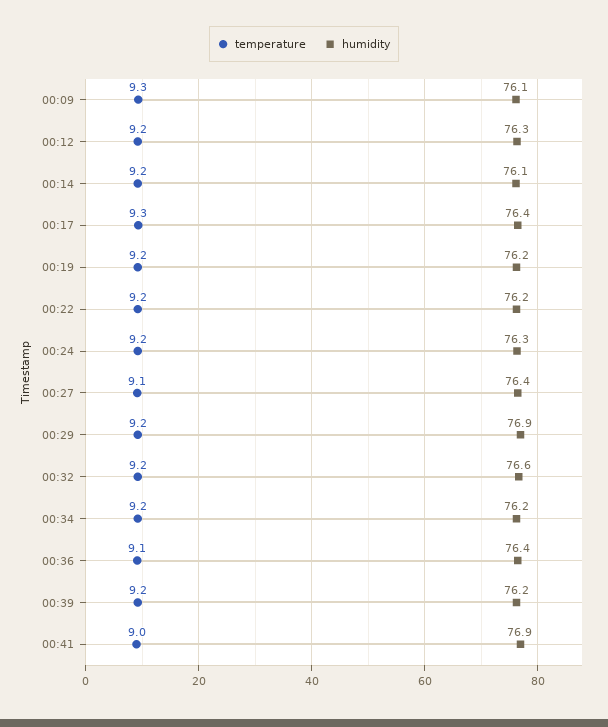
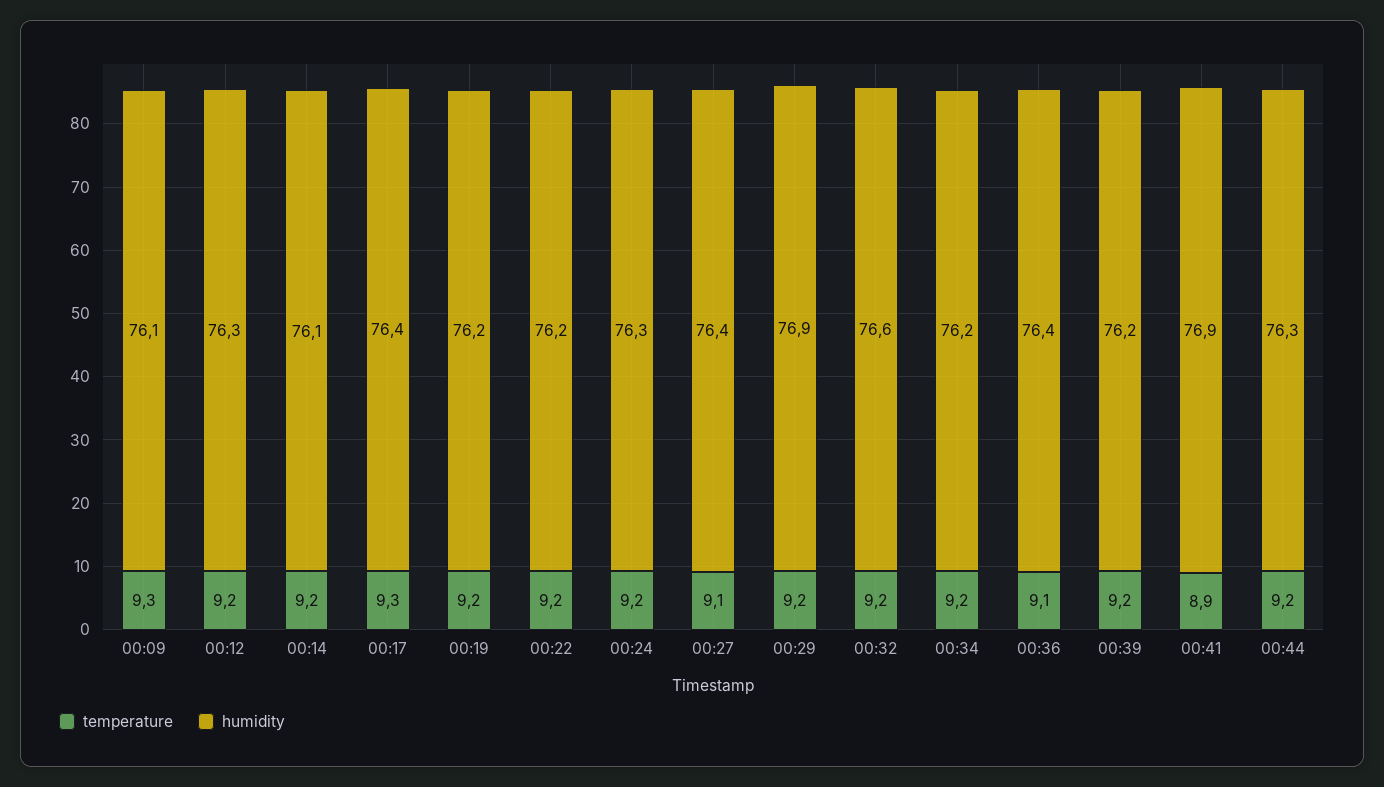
temperature, 00:41: 9 -> 8.9
temperature, 00:44: none -> 9.2
humidity, 00:44: none -> 76.3

